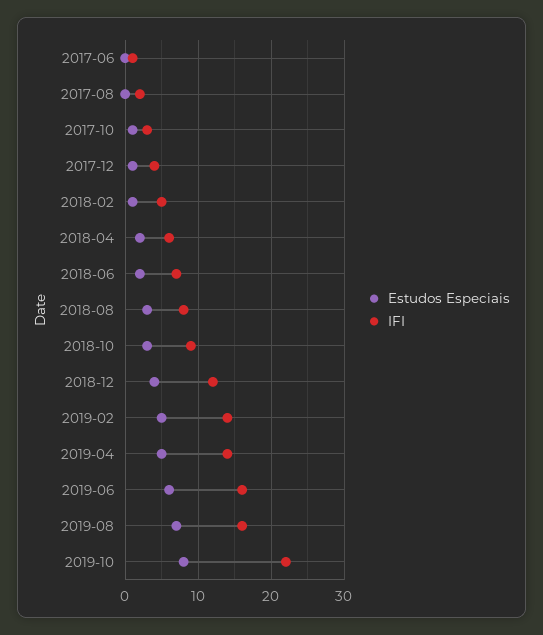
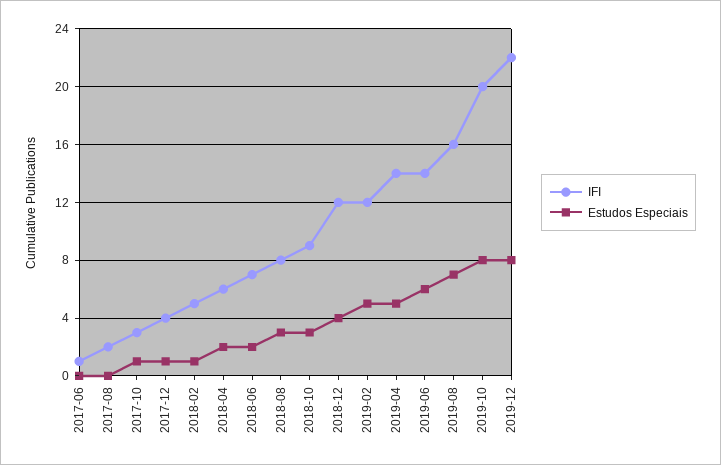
IFI, 2019-02: 14 -> 12
IFI, 2019-06: 16 -> 14
IFI, 2019-10: 22 -> 20
IFI, 2019-12: none -> 22
Estudos Especiais, 2019-12: none -> 8

